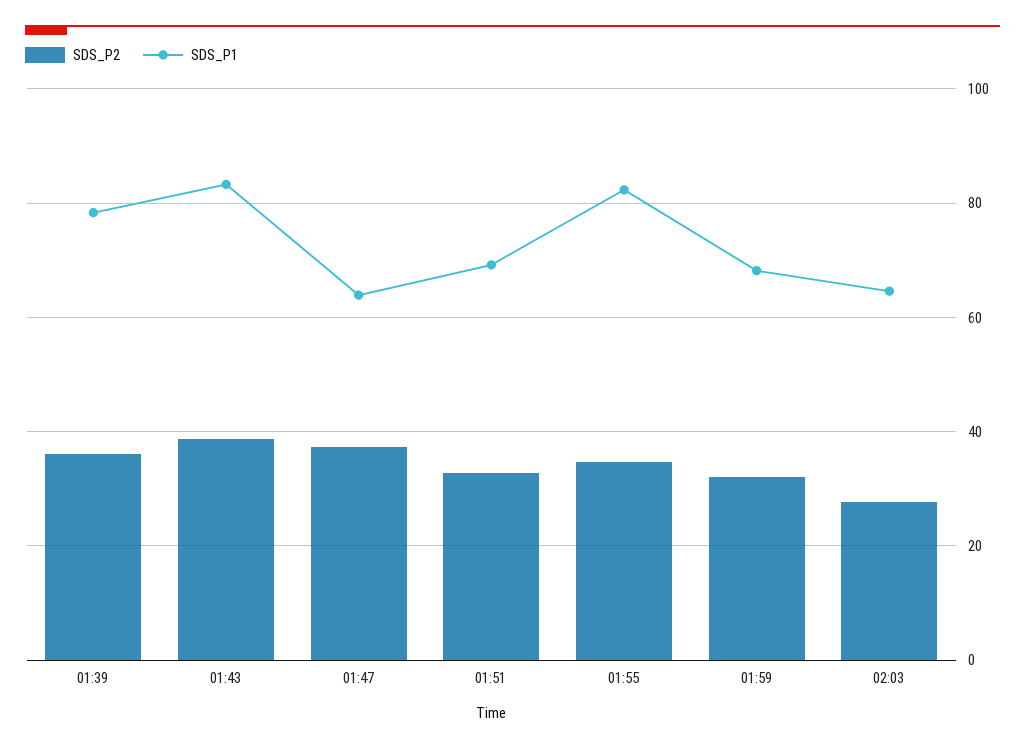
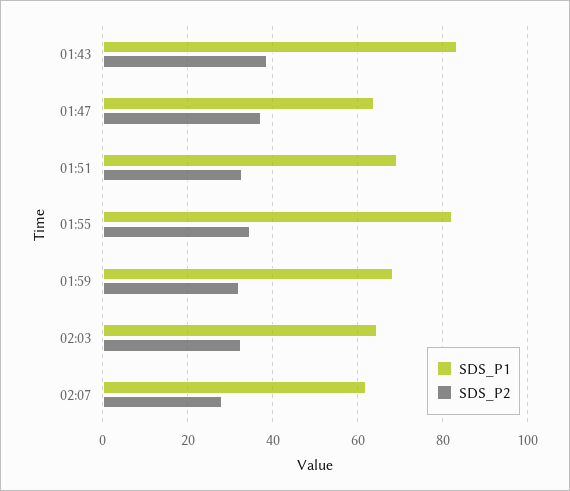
SDS_P2, 01:39: 36 -> none
SDS_P1, 01:39: 78 -> none
SDS_P2, 02:03: 28 -> 32
SDS_P1, 02:07: none -> 62
SDS_P2, 02:07: none -> 28

